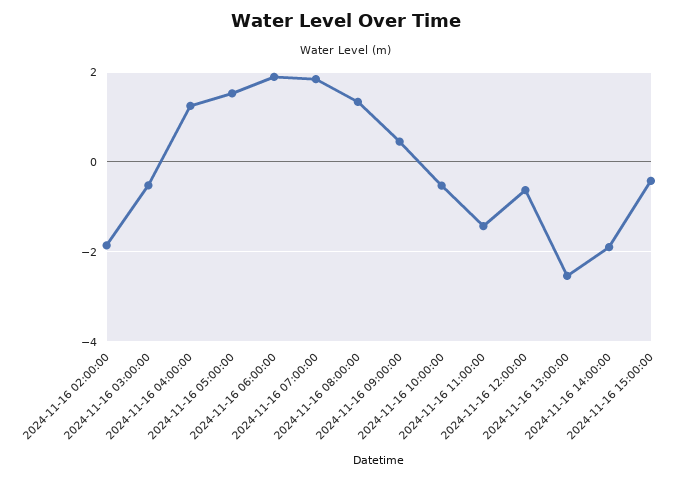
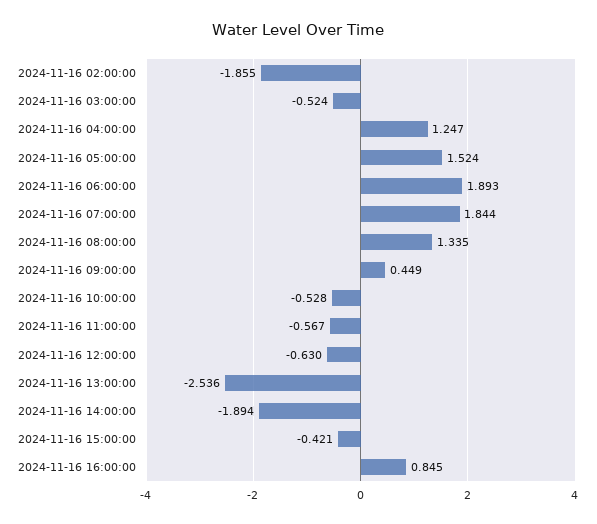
2024-11-16 11:00:00: -1.4 -> -0.567
2024-11-16 16:00:00: none -> 0.845

